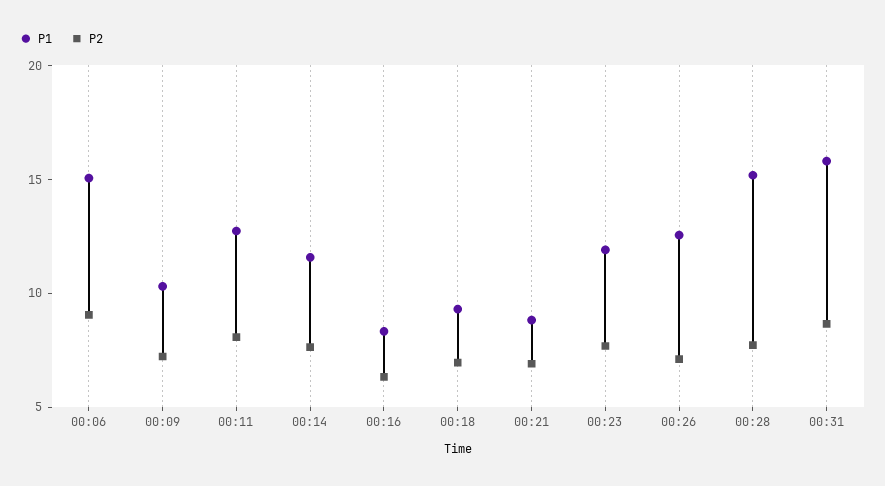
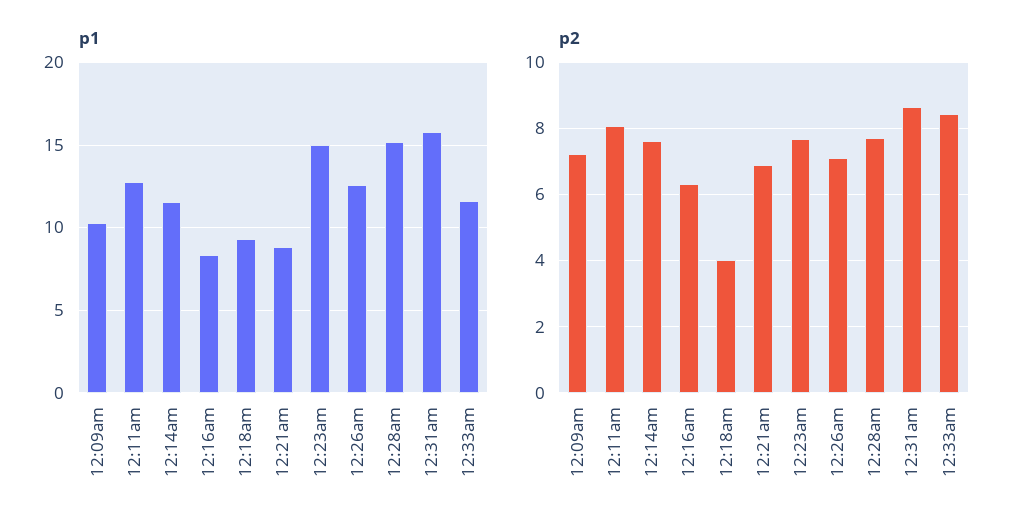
P1, 00:06: 15 -> none
P2, 00:06: 9 -> none
P2, 00:18: 7 -> 4
P1, 00:23: 12 -> 15
P1, 12:33am: none -> 11.5
P2, 12:33am: none -> 8.4

